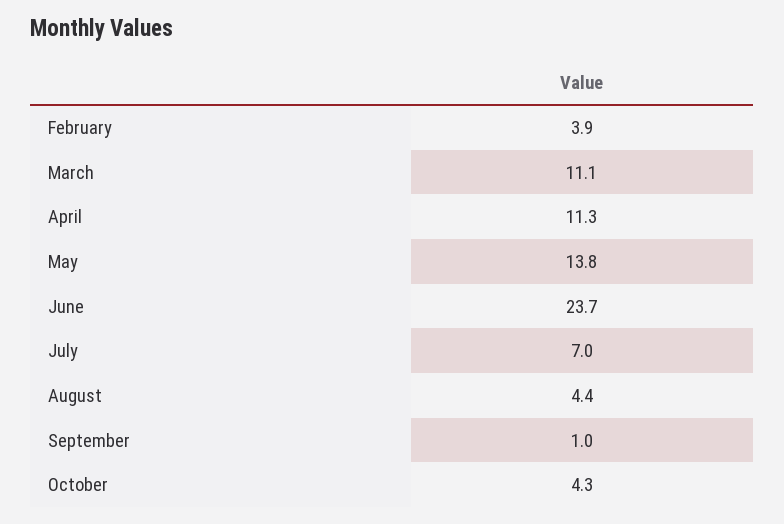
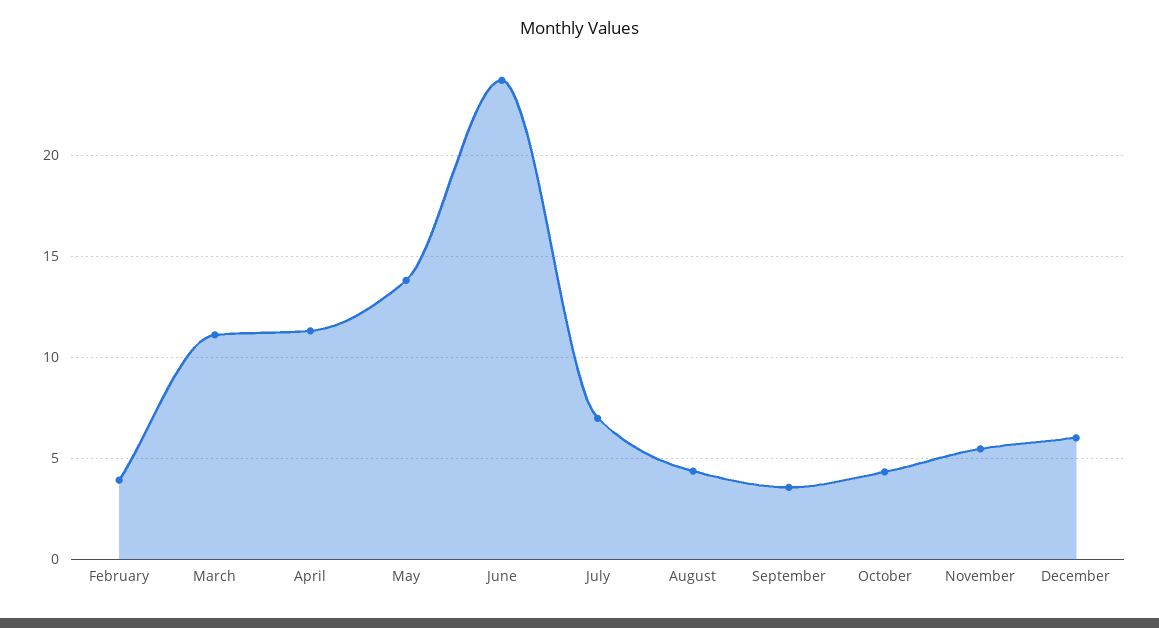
September: 1 -> 3.5
November: none -> 5.5
December: none -> 6

